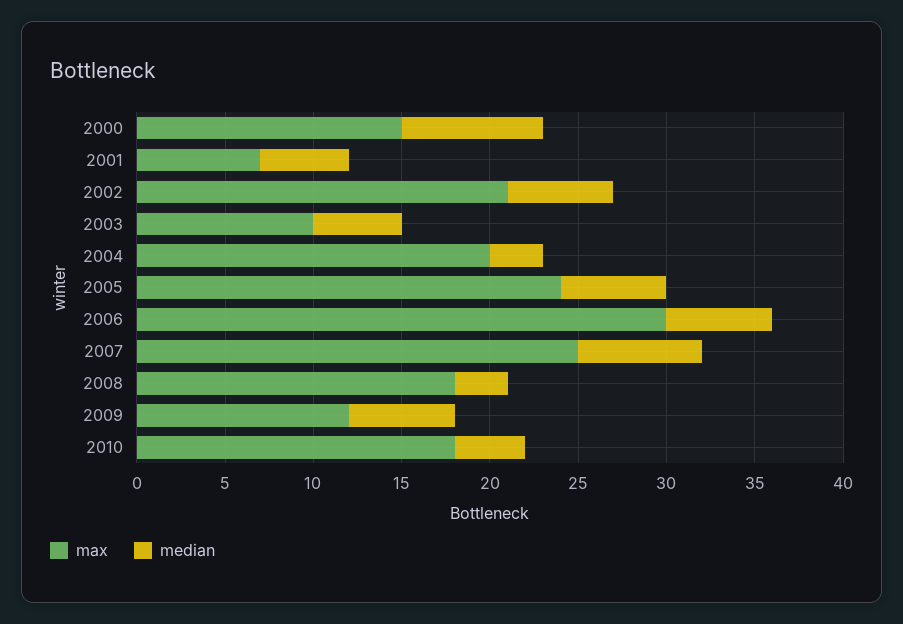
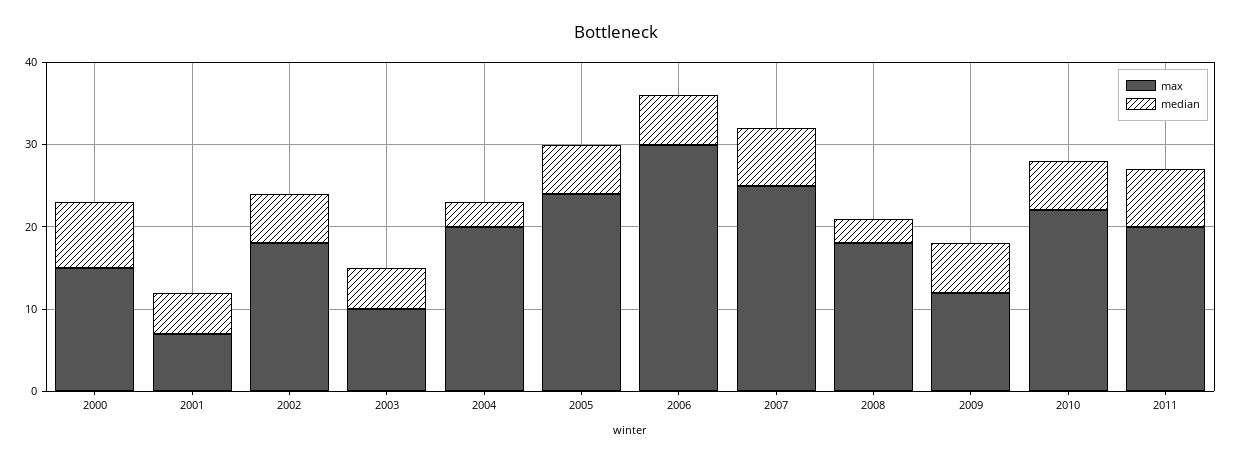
max, 2002: 21 -> 18
max, 2010: 18 -> 22
median, 2010: 4 -> 6
max, 2011: none -> 20
median, 2011: none -> 7

